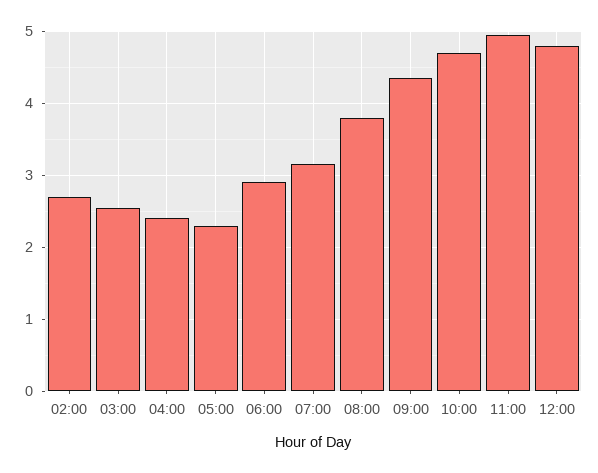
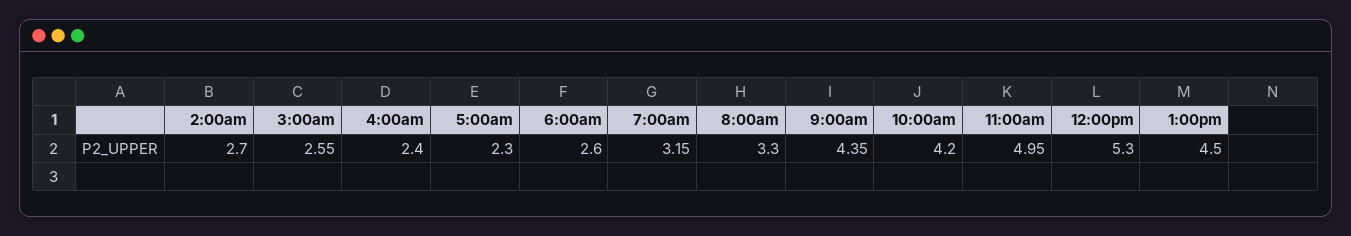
06:00: 2.9 -> 2.6
08:00: 3.8 -> 3.3
10:00: 4.7 -> 4.2
12:00: 4.8 -> 5.3
1:00pm: none -> 4.5

